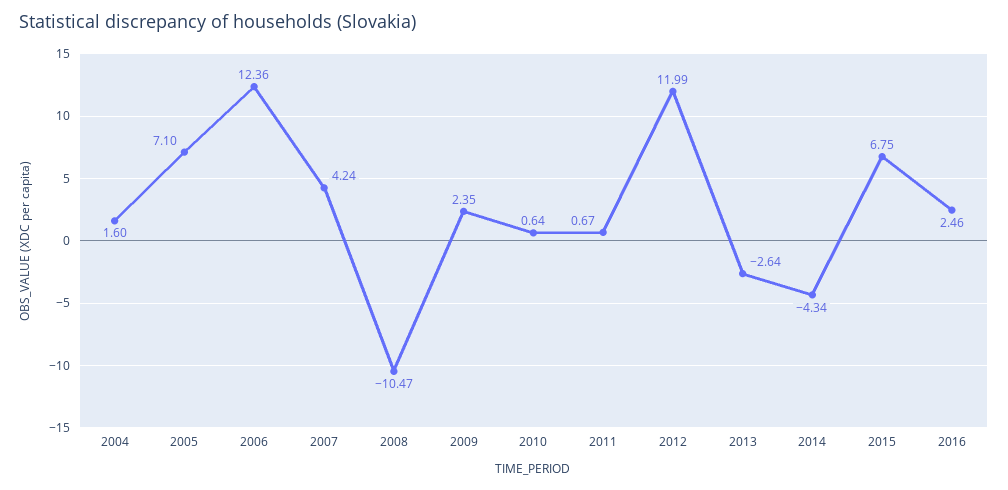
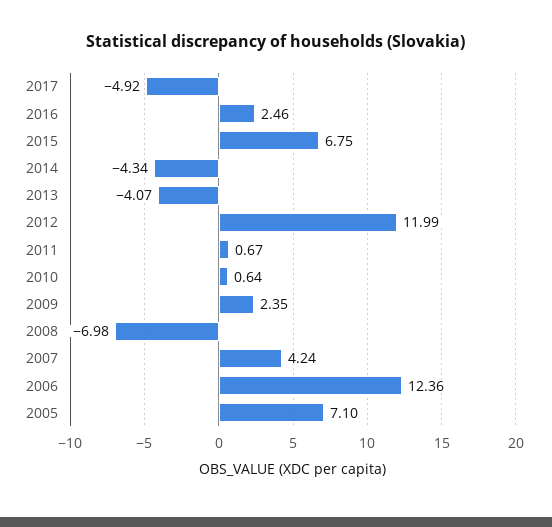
2004: 1.6 -> none
2008: -10.47 -> -6.98
2013: -2.64 -> -4.07
2017: none -> -4.92

